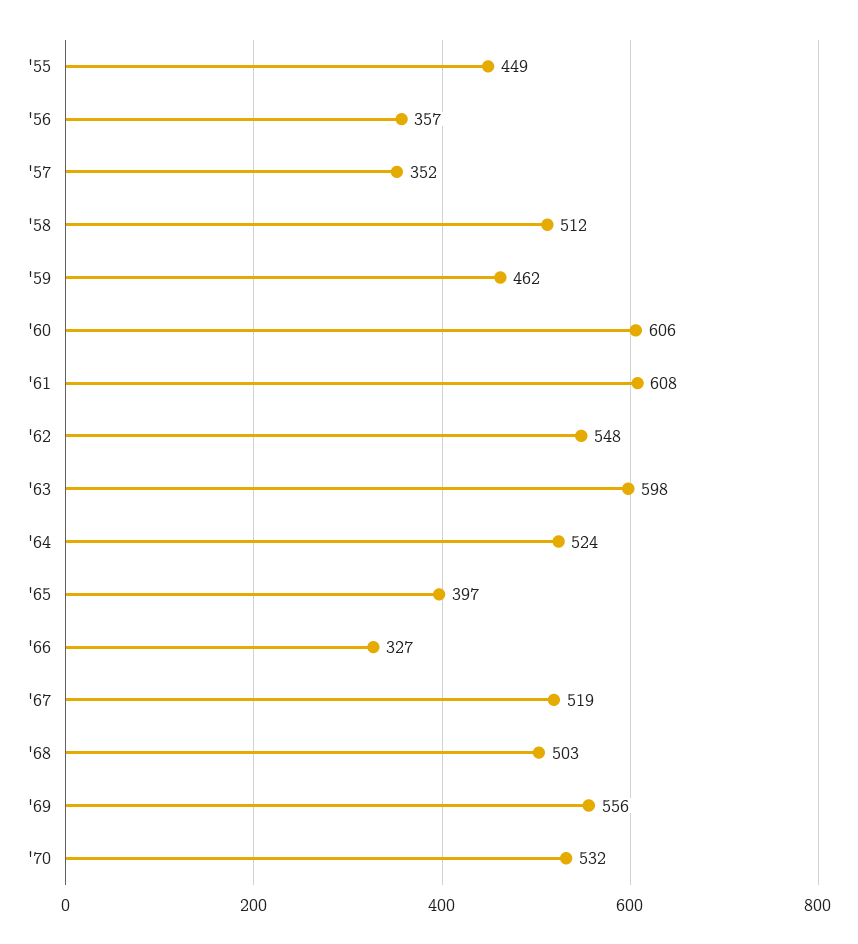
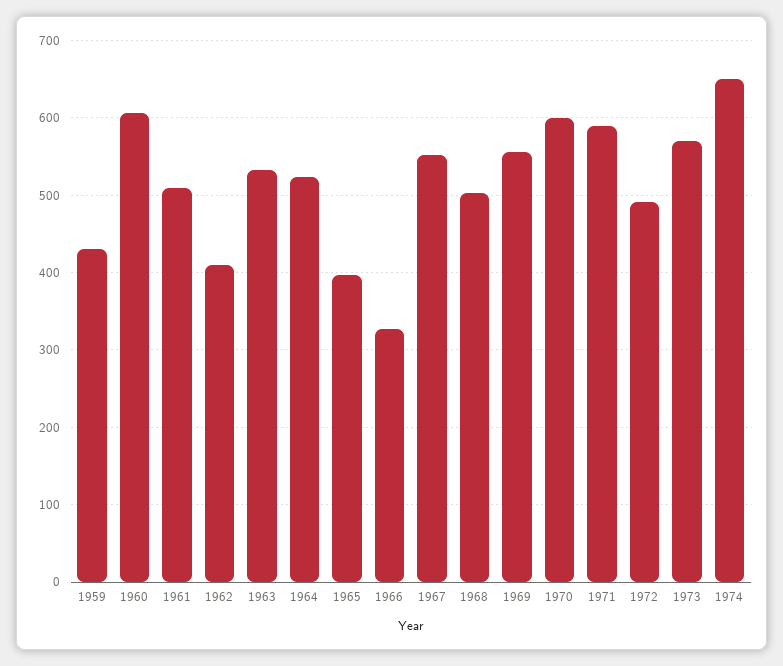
'55: 449 -> none
'56: 357 -> none
'57: 352 -> none
'58: 512 -> none
'59: 462 -> 430
'61: 608 -> 510
'62: 548 -> 410
'63: 598 -> 530
'67: 519 -> 550
'70: 532 -> 600
1971: none -> 590
1972: none -> 490
1973: none -> 570
1974: none -> 650

